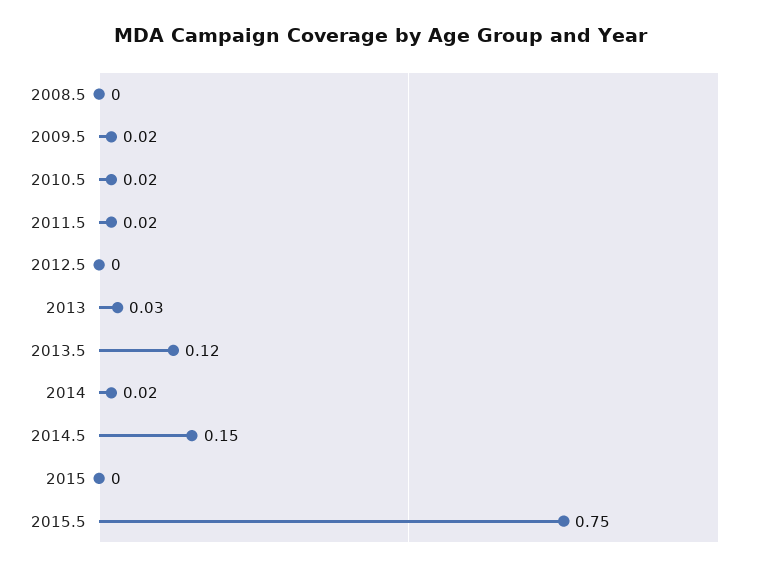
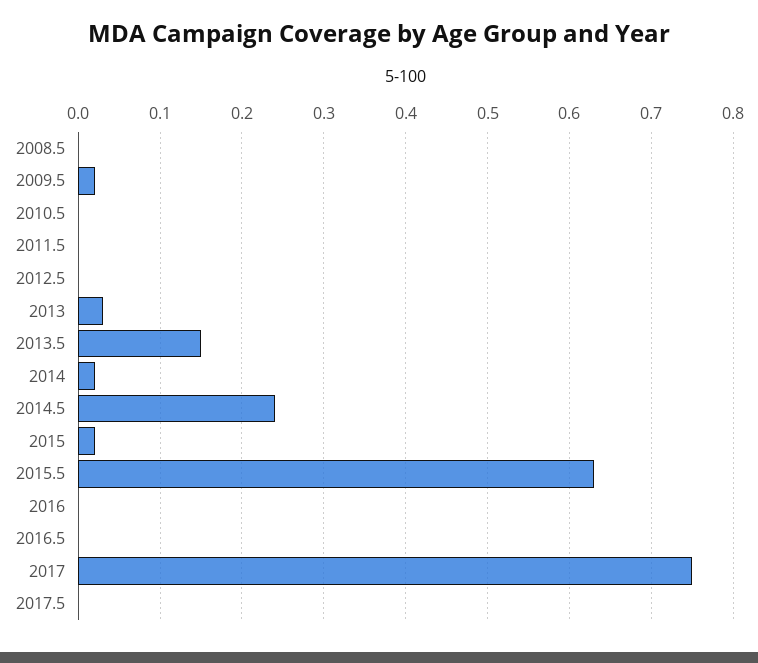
2010.5: 0.02 -> 0
2011.5: 0.02 -> 0
2013.5: 0.12 -> 0.15
2014.5: 0.15 -> 0.24
2015: 0 -> 0.02
2015.5: 0.75 -> 0.63
2016: none -> 0
2016.5: none -> 0
2017: none -> 0.75
2017.5: none -> 0

